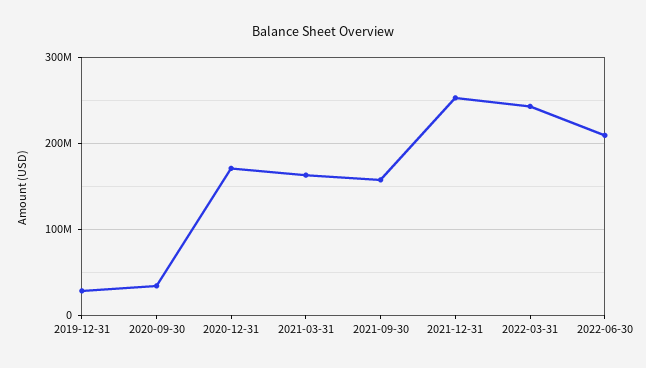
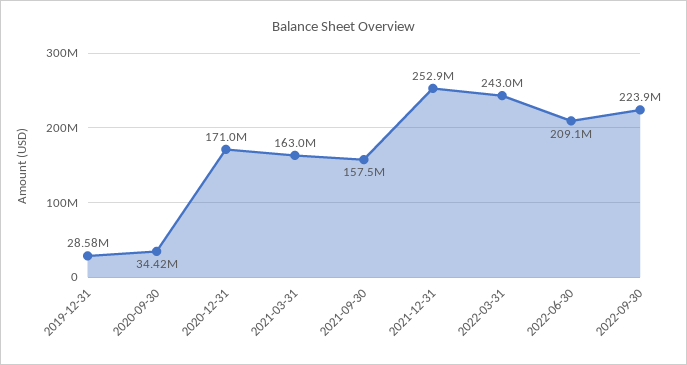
2022-09-30: none -> 223900000

